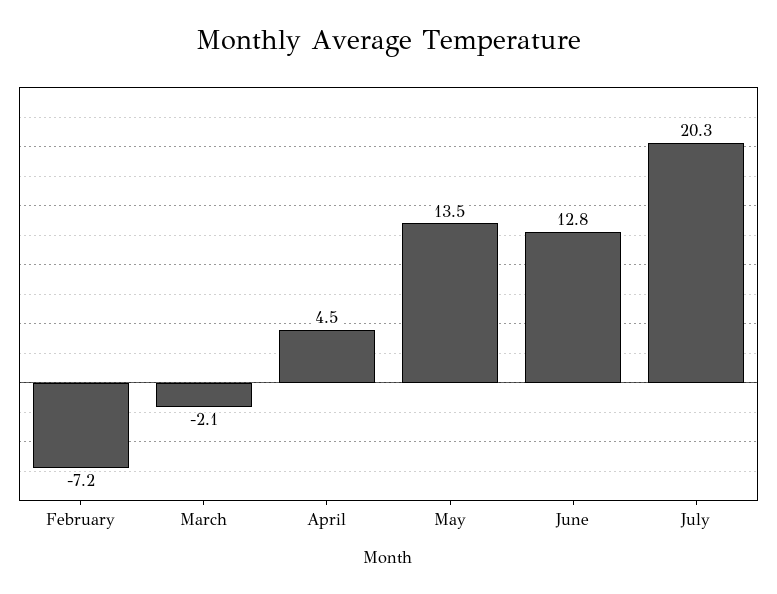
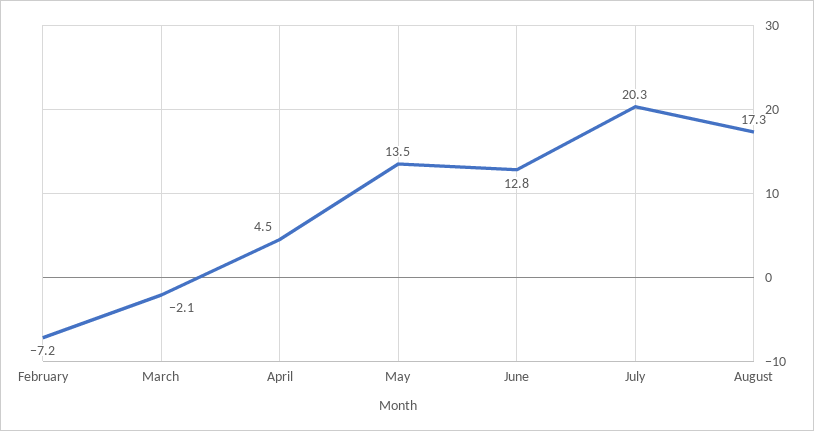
August: none -> 17.3

